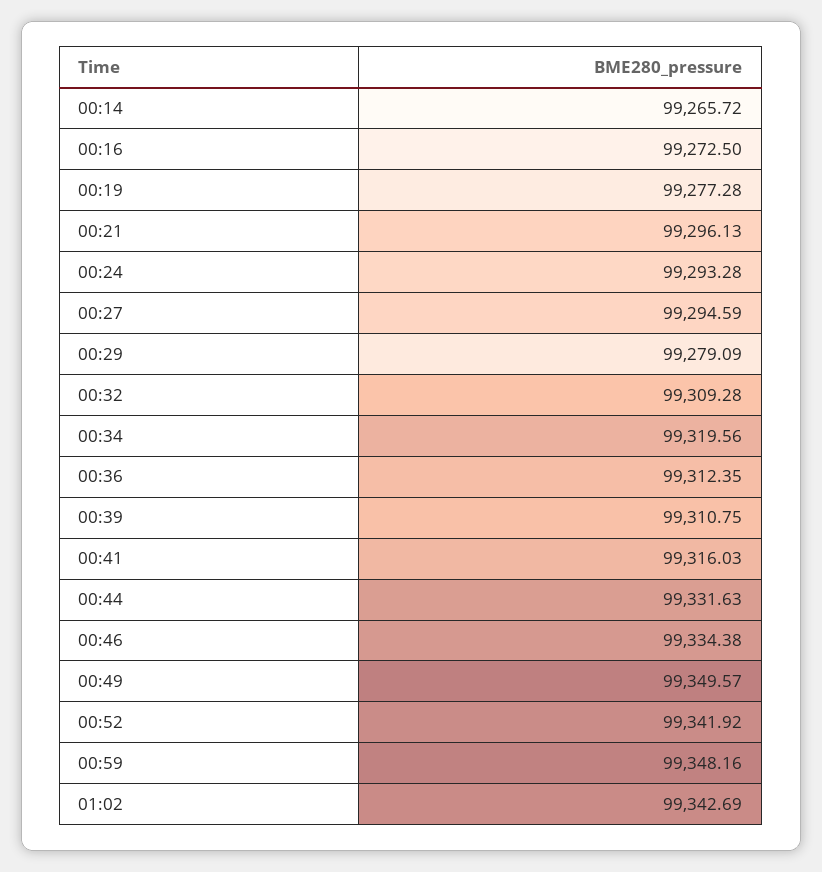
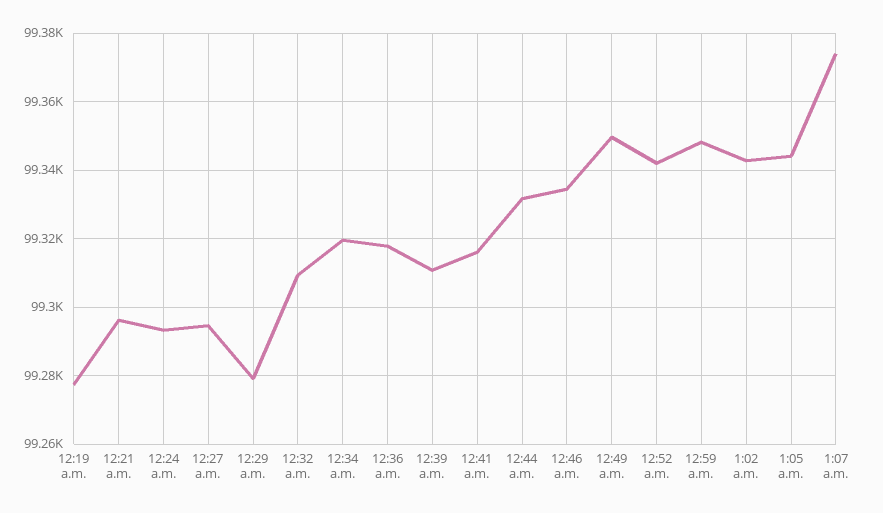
00:14: 99265.72 -> none
00:16: 99272.5 -> none
00:36: 99312.35 -> 99318
1:05 a.m.: none -> 99344
1:07 a.m.: none -> 99374

